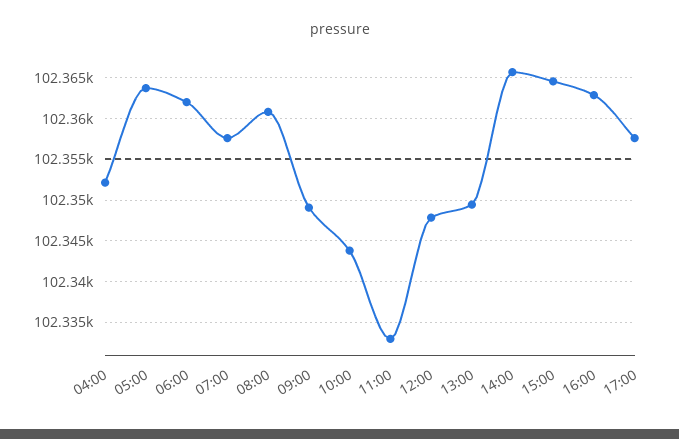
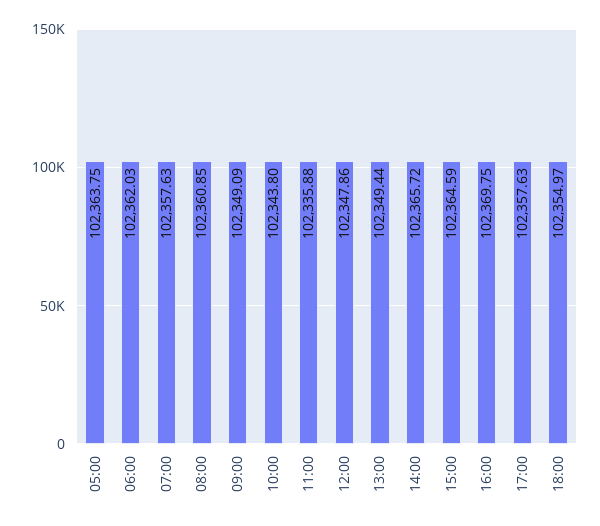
04:00: 102352 -> none
11:00: 102333 -> 102335.88
16:00: 102363 -> 102369.75
18:00: none -> 102354.97

